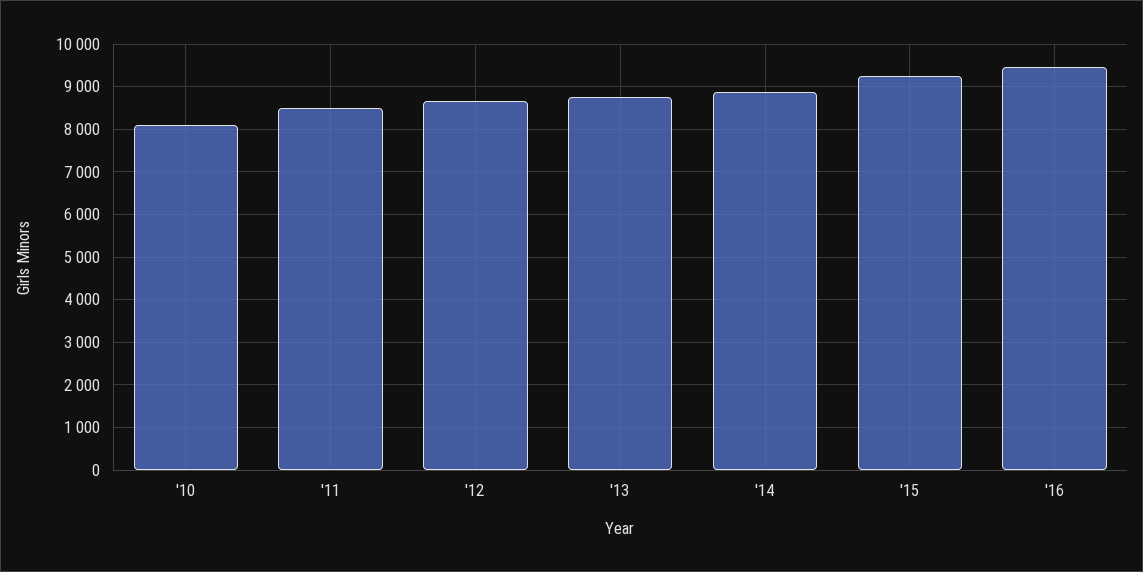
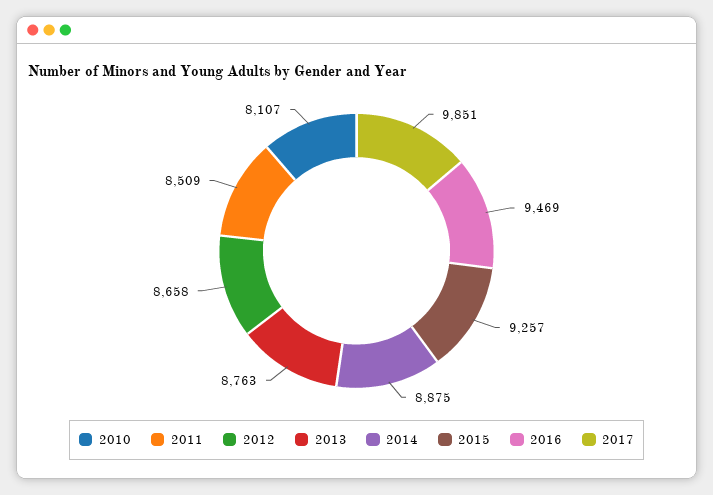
2017: none -> 9851

